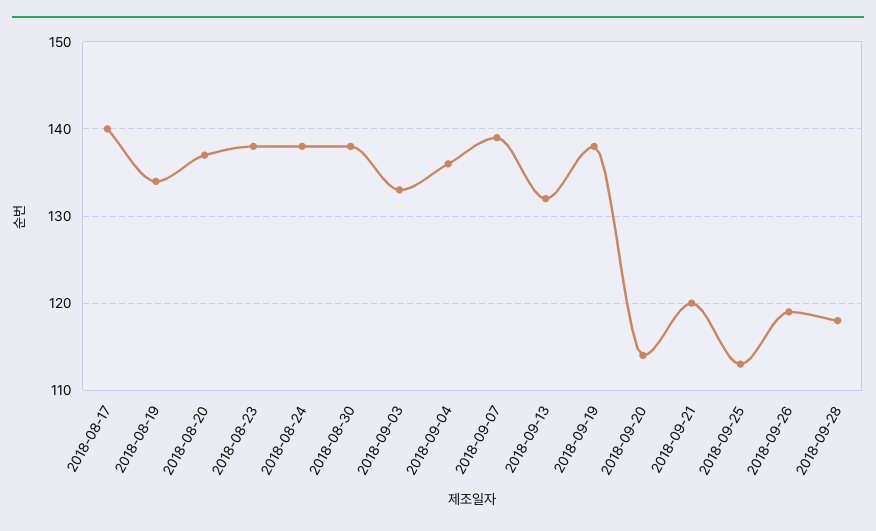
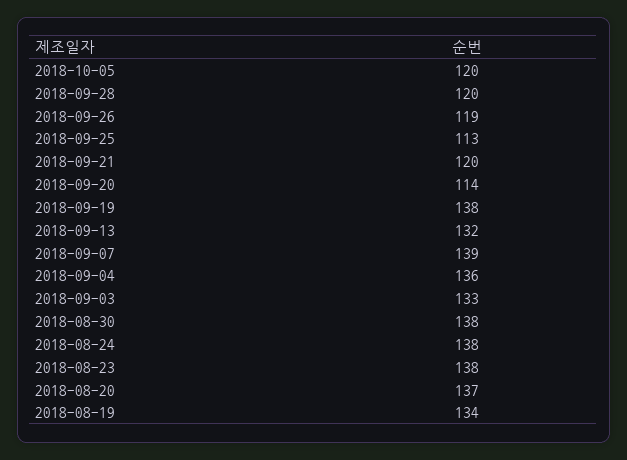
2018-08-17: 140 -> none
2018-09-28: 118 -> 120
2018-10-05: none -> 120

